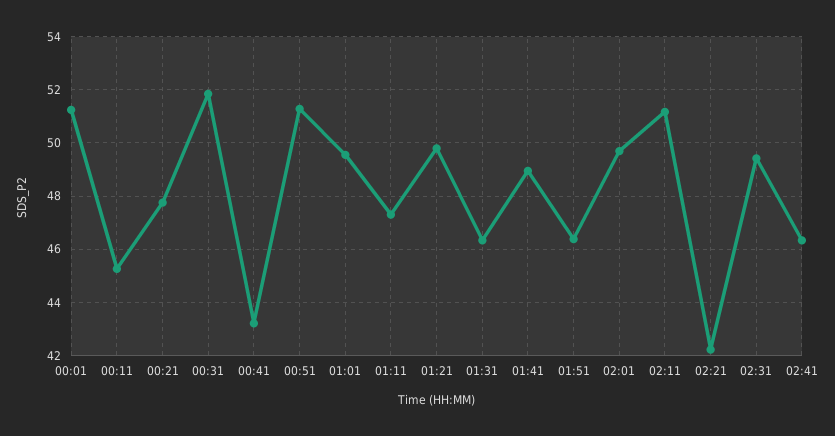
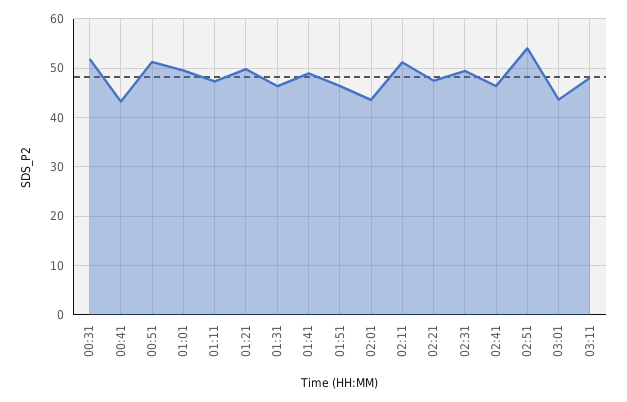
00:01: 51.25 -> none
00:11: 45.25 -> none
00:21: 47.75 -> none
02:01: 49.75 -> 44
02:21: 42.25 -> 48
02:51: none -> 54
03:01: none -> 44
03:11: none -> 48

